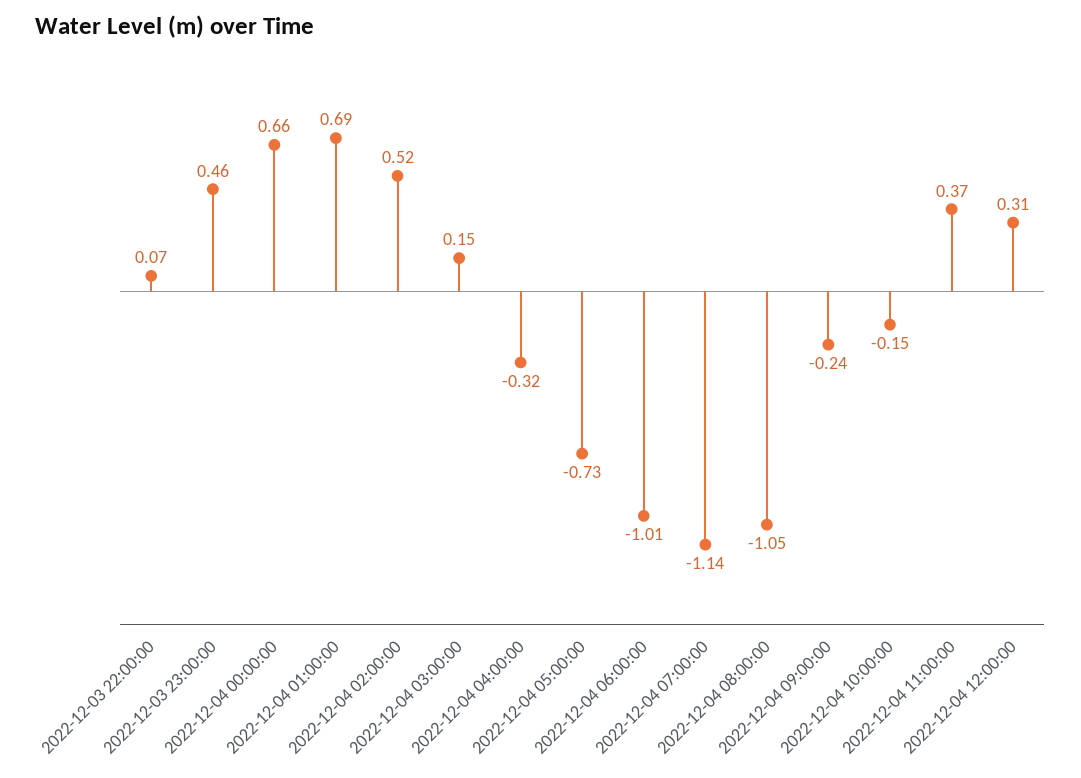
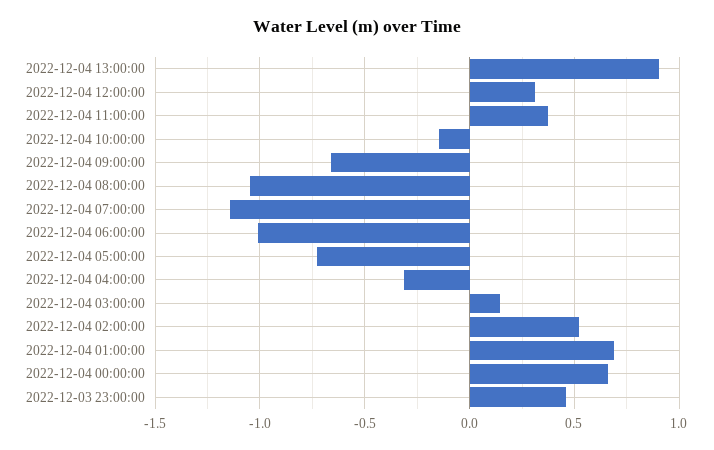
2022-12-03 22:00:00: 0.07 -> none
2022-12-04 09:00:00: -0.24 -> -0.65
2022-12-04 13:00:00: none -> 0.9

